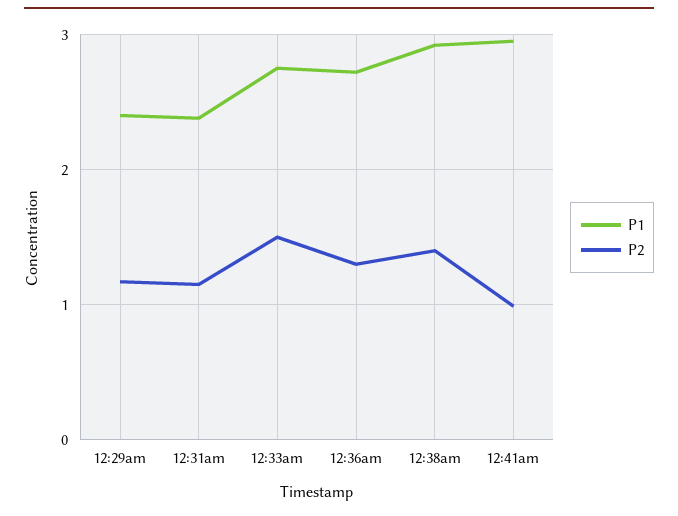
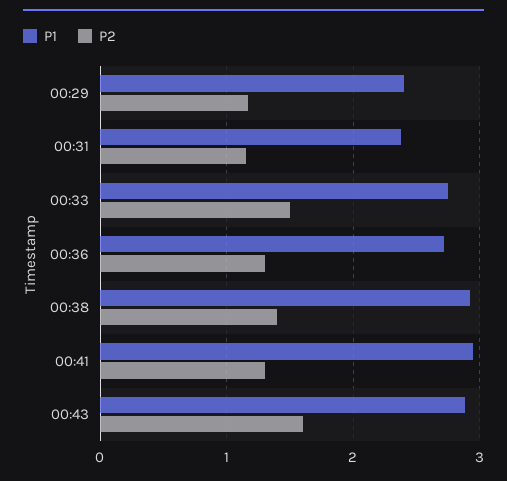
P2, 12:41am: 1 -> 1.3
P1, 00:43: none -> 2.9
P2, 00:43: none -> 1.6

